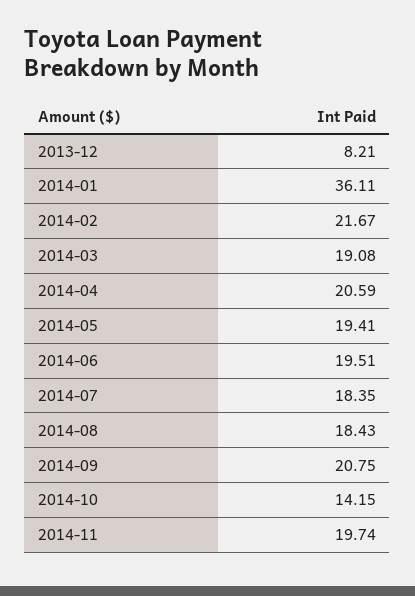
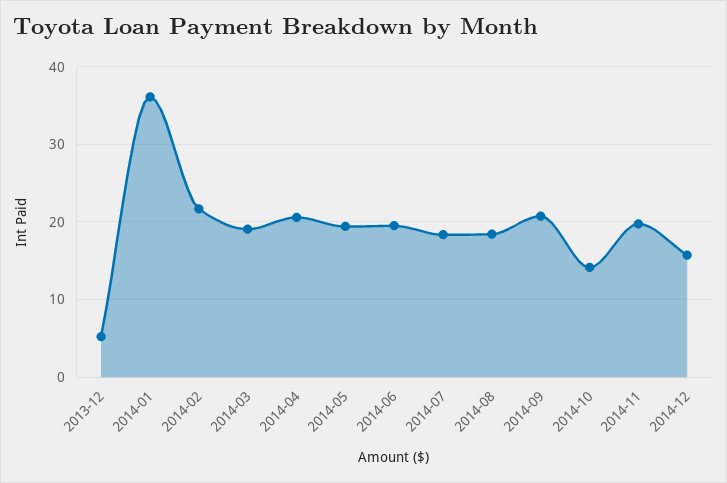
2013-12: 8.21 -> 5
2014-12: none -> 16

